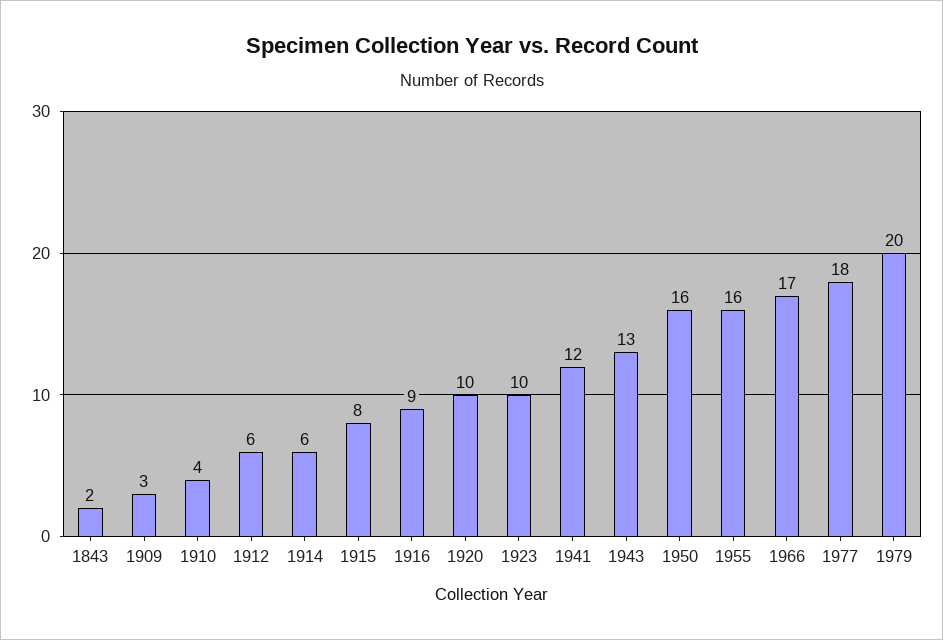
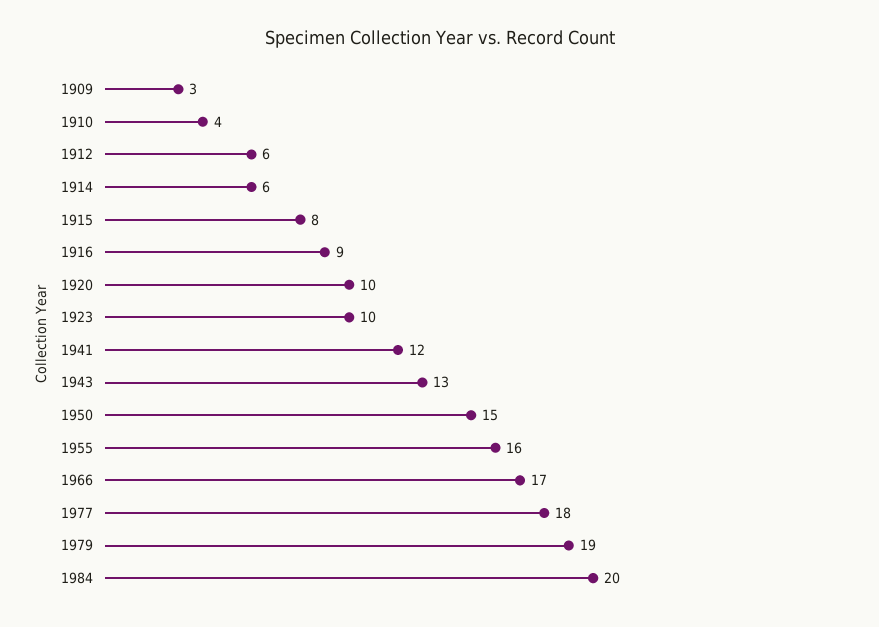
1843: 2 -> none
1950: 16 -> 15
1979: 20 -> 19
1984: none -> 20

